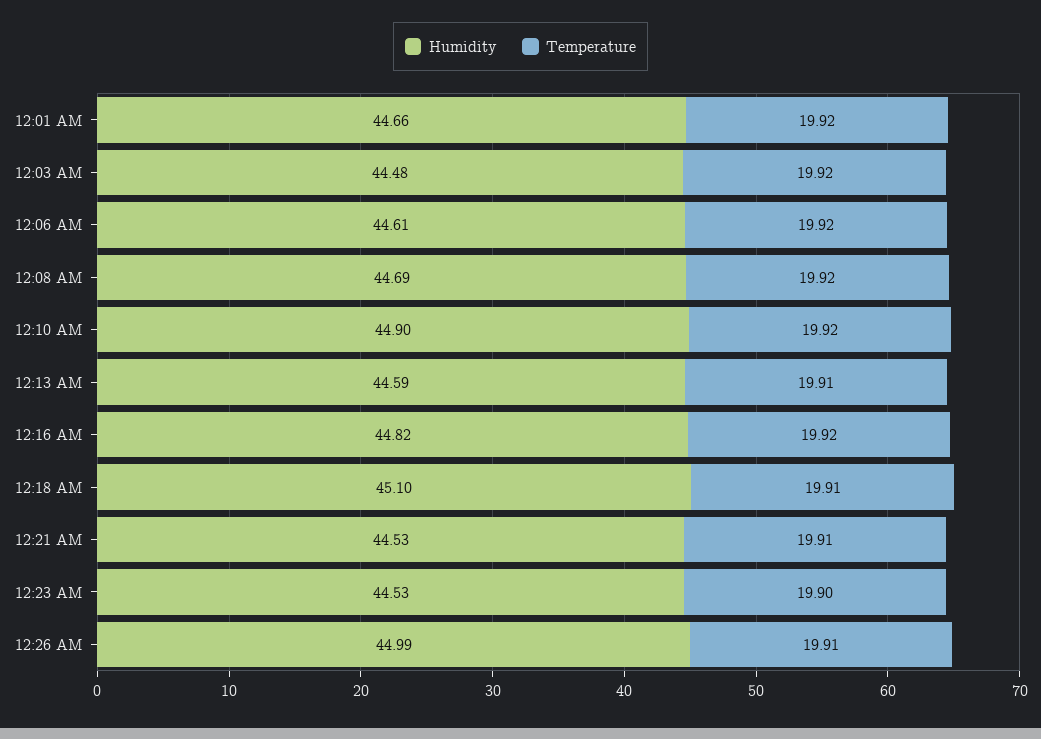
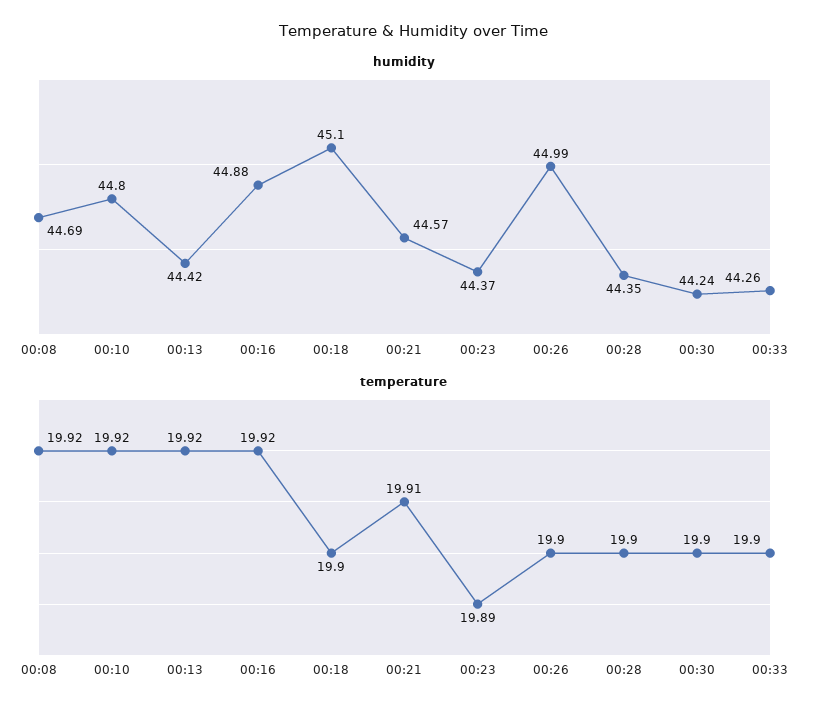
Humidity, 12:01 AM: 44.66 -> none
Temperature, 12:01 AM: 19.92 -> none
Humidity, 12:03 AM: 44.48 -> none
Temperature, 12:03 AM: 19.92 -> none
Humidity, 12:06 AM: 44.61 -> none
Temperature, 12:06 AM: 19.92 -> none
Humidity, 12:10 AM: 44.9 -> 44.8
Humidity, 12:13 AM: 44.59 -> 44.42
Temperature, 12:13 AM: 19.91 -> 19.92
Humidity, 12:16 AM: 44.82 -> 44.88
Temperature, 12:18 AM: 19.91 -> 19.9
Humidity, 12:21 AM: 44.53 -> 44.57
Humidity, 12:23 AM: 44.53 -> 44.37
Temperature, 12:23 AM: 19.9 -> 19.89
Temperature, 12:26 AM: 19.91 -> 19.9
Humidity, 00:28: none -> 44.35
Humidity, 00:30: none -> 44.24
Humidity, 00:33: none -> 44.26
Temperature, 00:28: none -> 19.9
Temperature, 00:30: none -> 19.9
Temperature, 00:33: none -> 19.9

